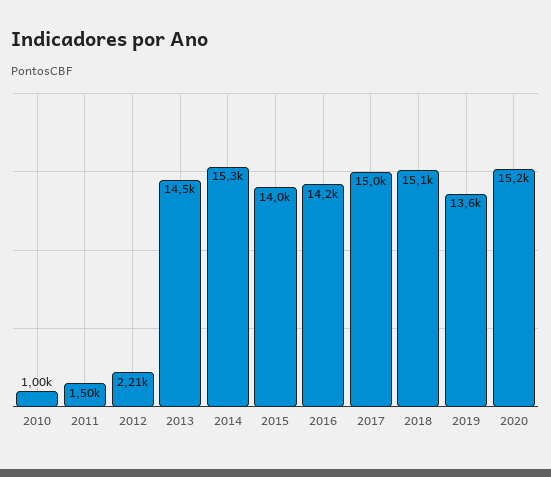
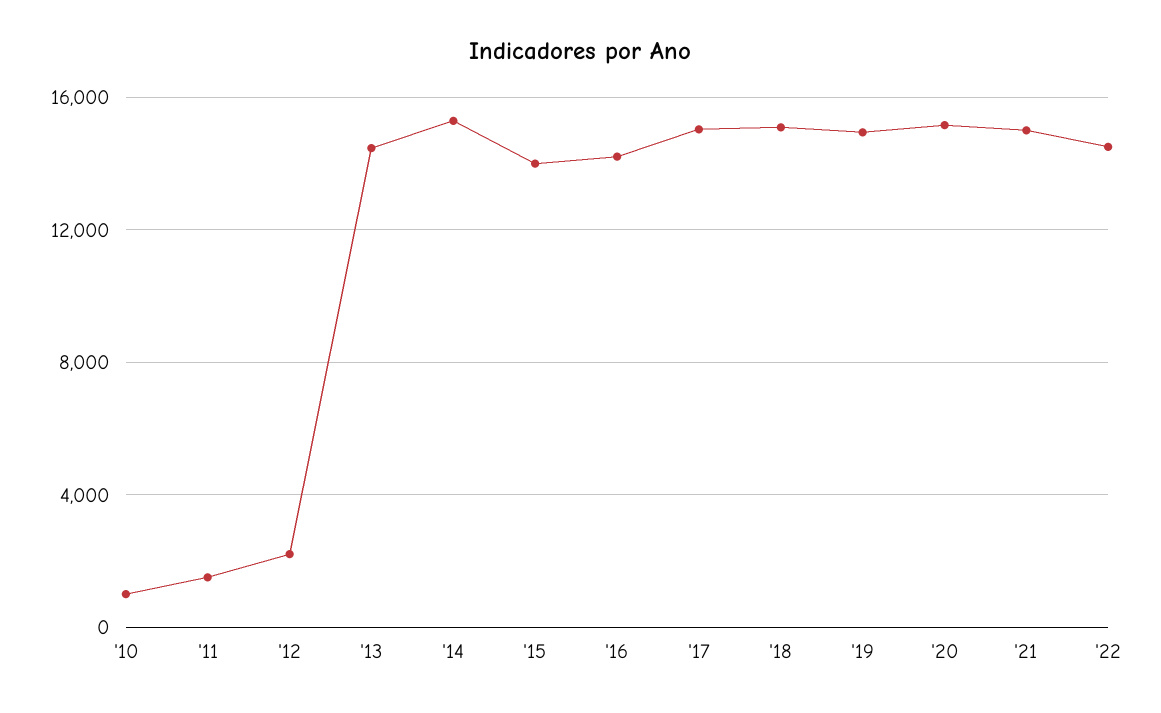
2019: 13600 -> 15000
'21: none -> 15000
'22: none -> 14500

